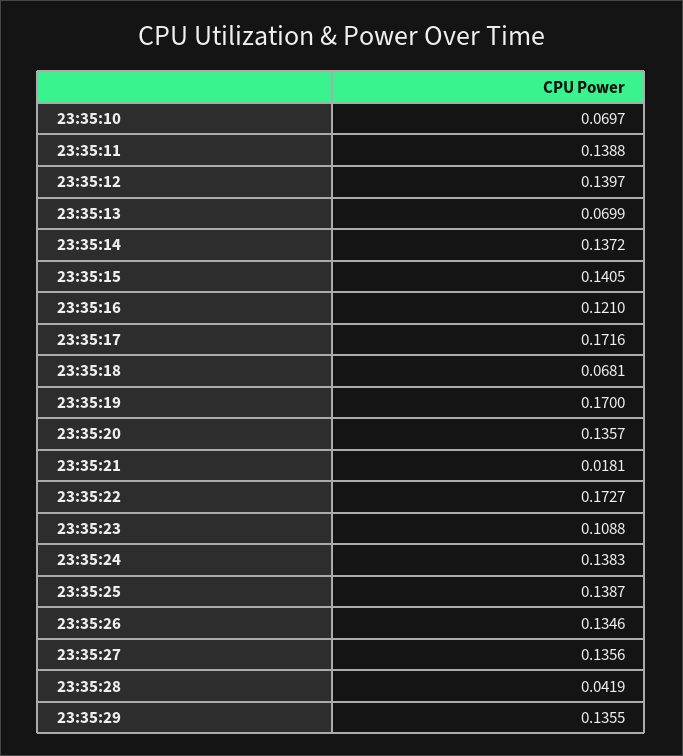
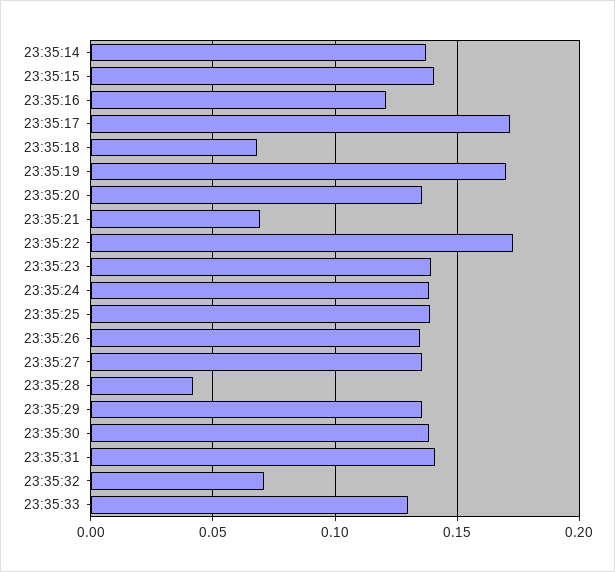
23:35:10: 0.0697 -> none
23:35:11: 0.1388 -> none
23:35:12: 0.1397 -> none
23:35:13: 0.0699 -> none
23:35:21: 0.0181 -> 0.07
23:35:23: 0.1088 -> 0.14
23:35:30: none -> 0.14
23:35:31: none -> 0.14
23:35:32: none -> 0.07
23:35:33: none -> 0.13

